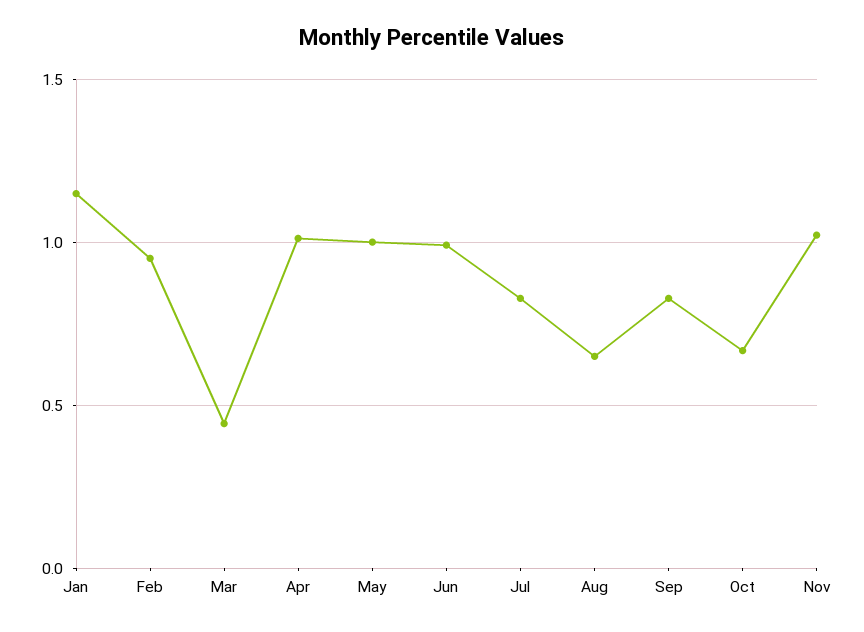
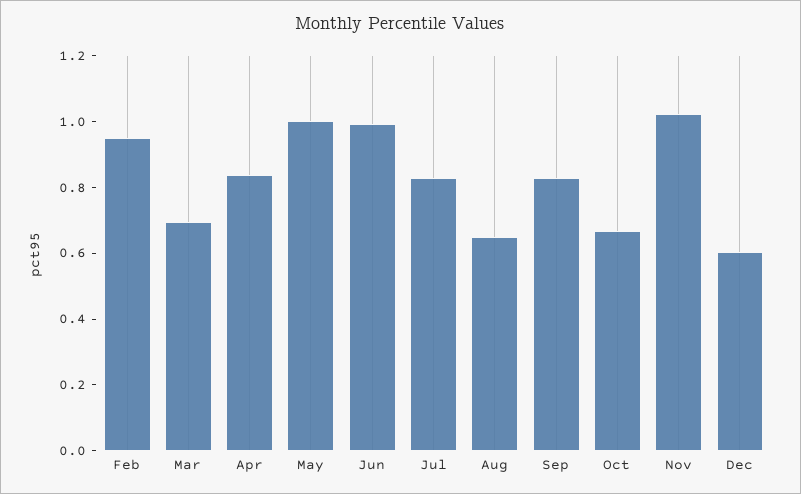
Jan: 1.15 -> none
Mar: 0.45 -> 0.7
Apr: 1 -> 0.85
Dec: none -> 0.6

